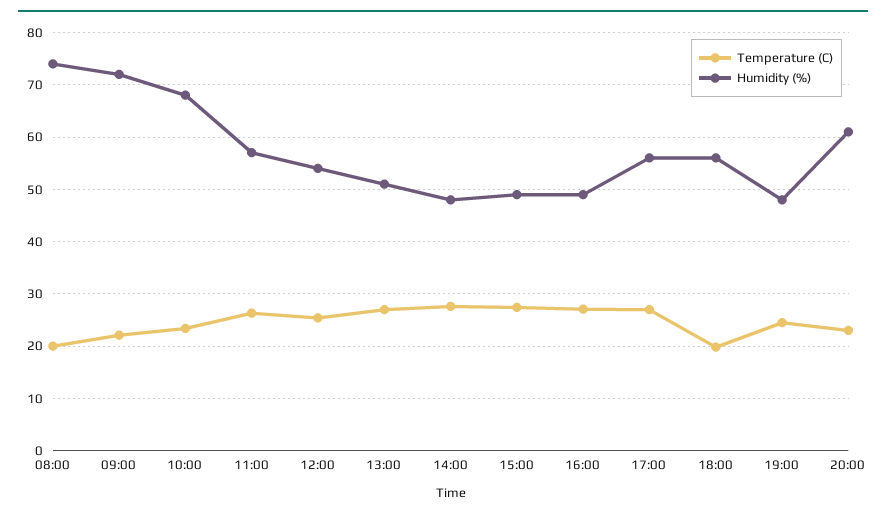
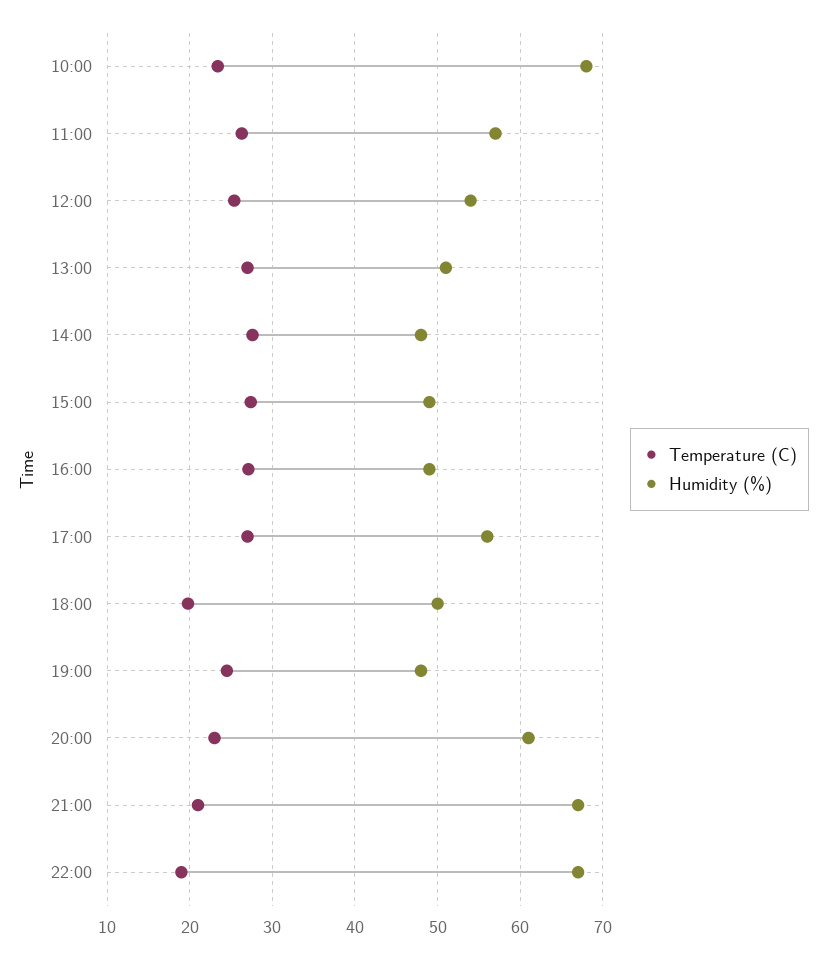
Temperature (C), 08:00: 20 -> none
Humidity (%), 08:00: 74 -> none
Temperature (C), 09:00: 22 -> none
Humidity (%), 09:00: 72 -> none
Humidity (%), 18:00: 56 -> 50
Temperature (C), 21:00: none -> 21
Humidity (%), 21:00: none -> 67
Temperature (C), 22:00: none -> 19
Humidity (%), 22:00: none -> 67

